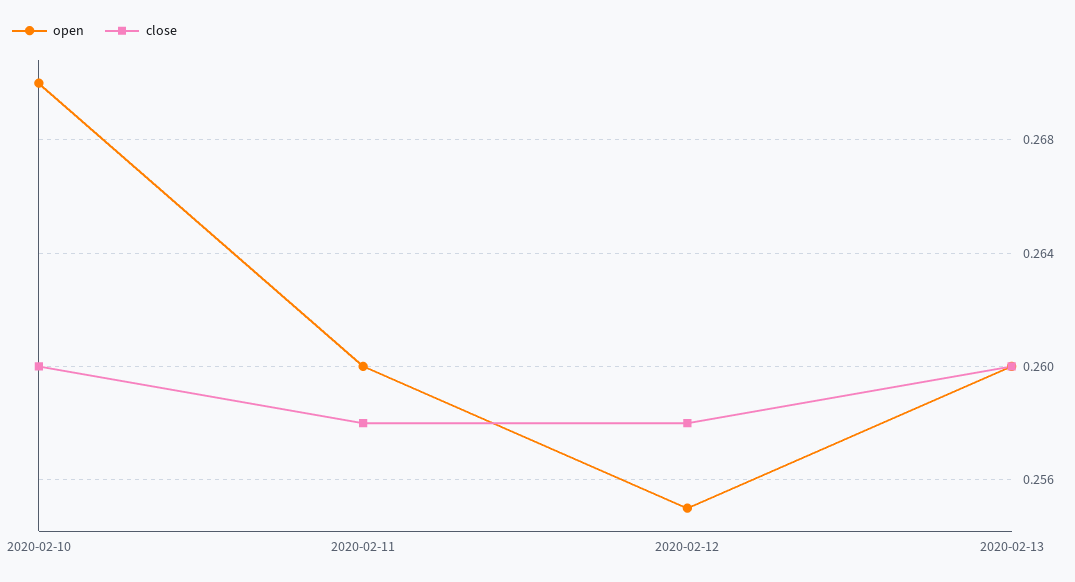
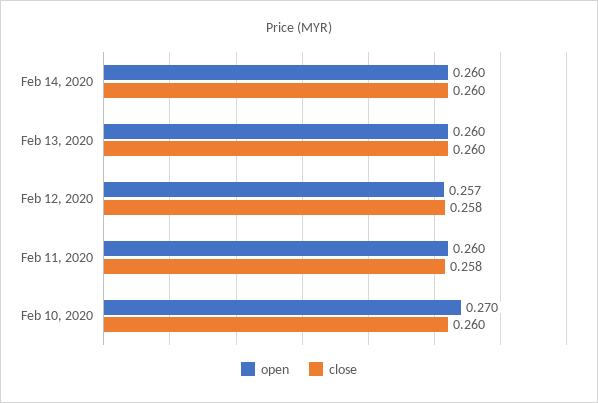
open, 2020-02-12: 0.255 -> 0.257
open, Feb 14, 2020: none -> 0.26
close, Feb 14, 2020: none -> 0.26

